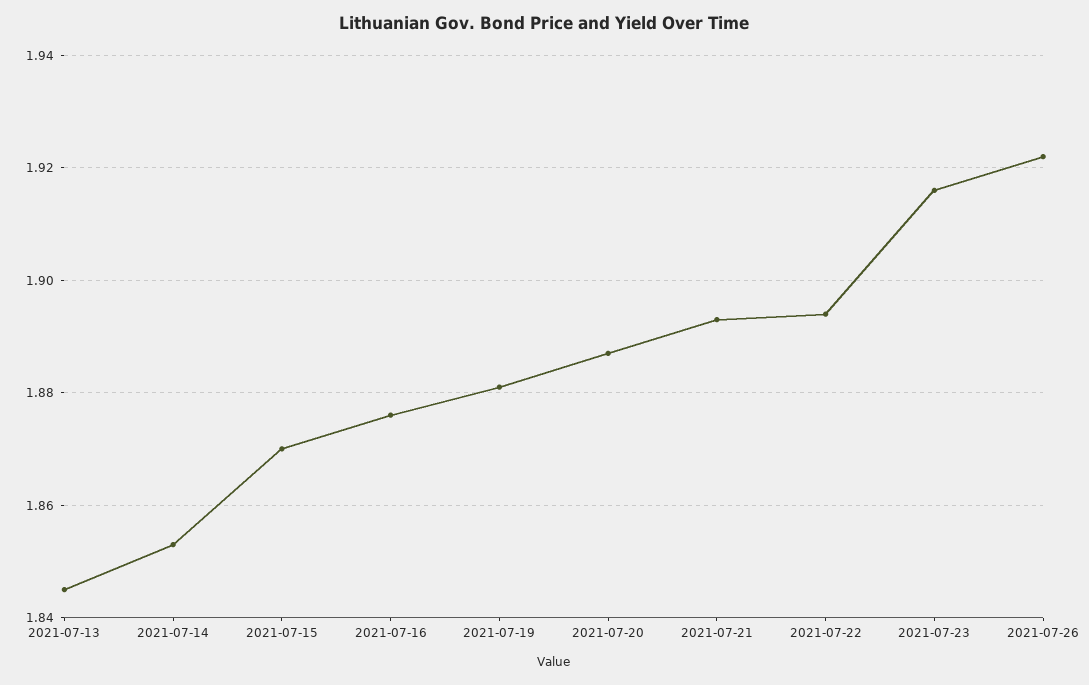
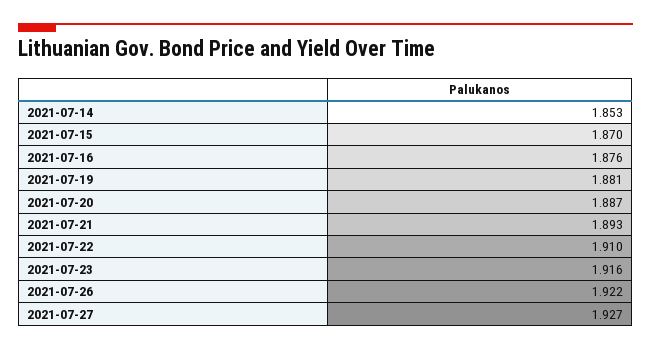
2021-07-13: 1.845 -> none
2021-07-22: 1.895 -> 1.91
2021-07-27: none -> 1.927

